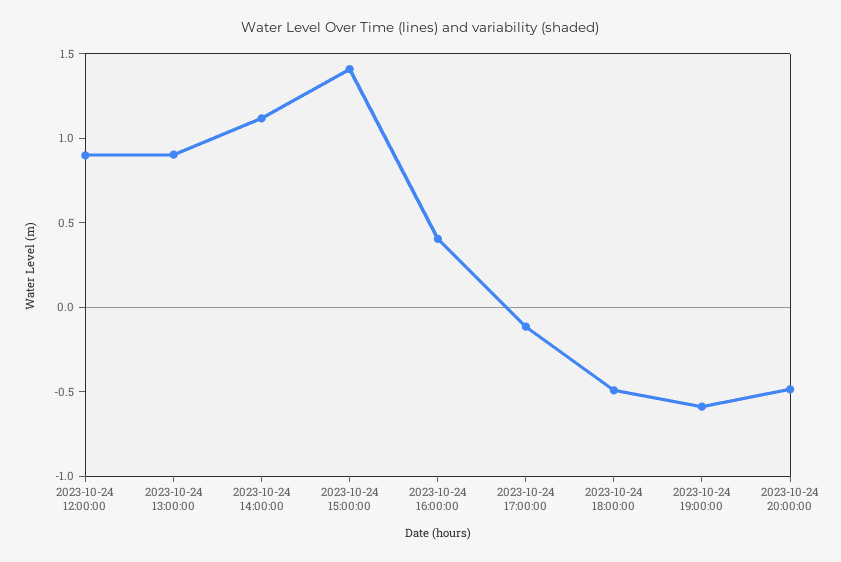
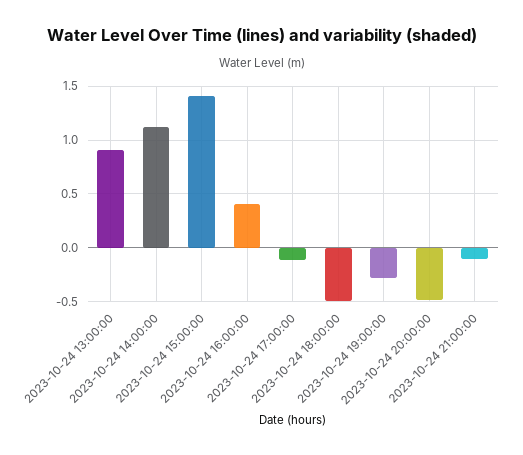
2023-10-24 12:00:00: 0.9 -> none
2023-10-24 19:00:00: -0.6 -> -0.3
2023-10-24 21:00:00: none -> -0.1

